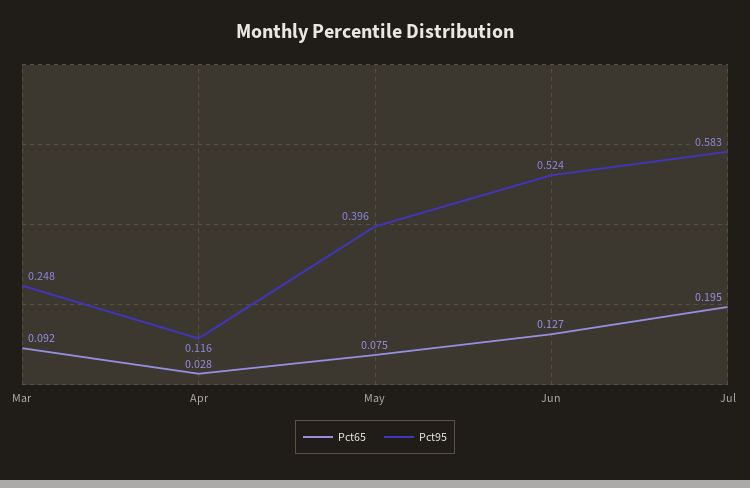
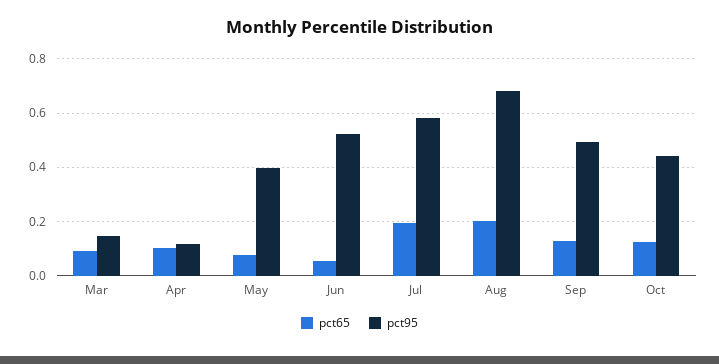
Pct95, Mar: 0.248 -> 0.15
Pct65, Apr: 0.028 -> 0.1
Pct65, Jun: 0.127 -> 0.05
Pct65, Aug: none -> 0.2
Pct95, Aug: none -> 0.675
Pct65, Sep: none -> 0.125
Pct95, Sep: none -> 0.5
Pct65, Oct: none -> 0.125
Pct95, Oct: none -> 0.45

